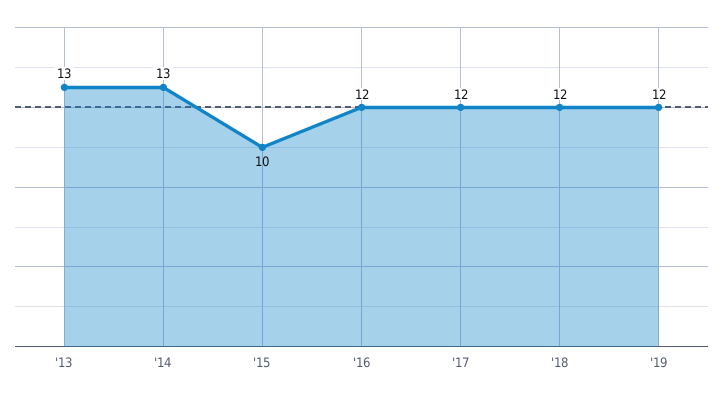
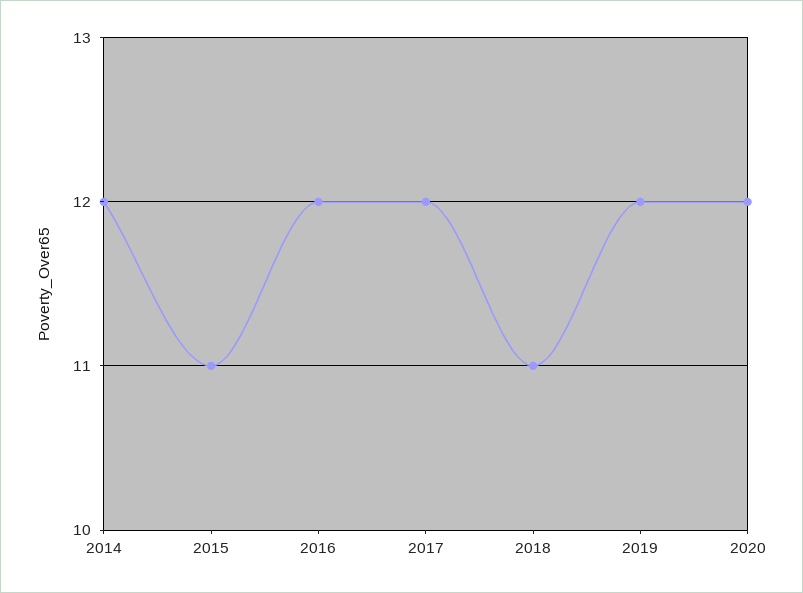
'13: 13 -> none
'14: 13 -> 12
'15: 10 -> 11
'18: 12 -> 11
2020: none -> 12

